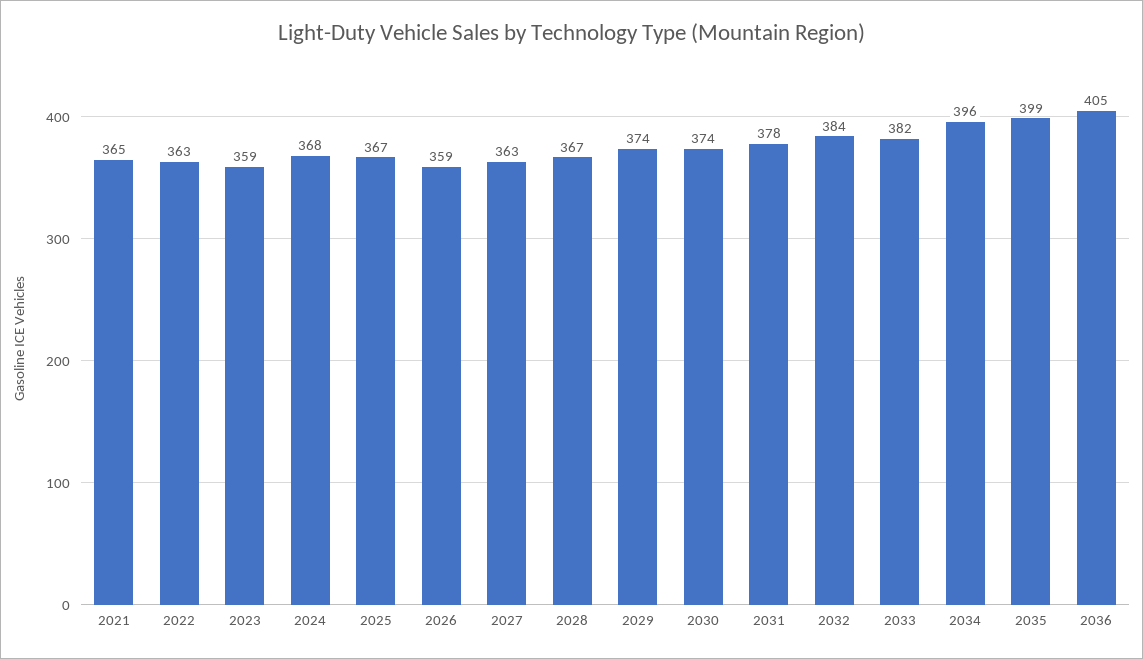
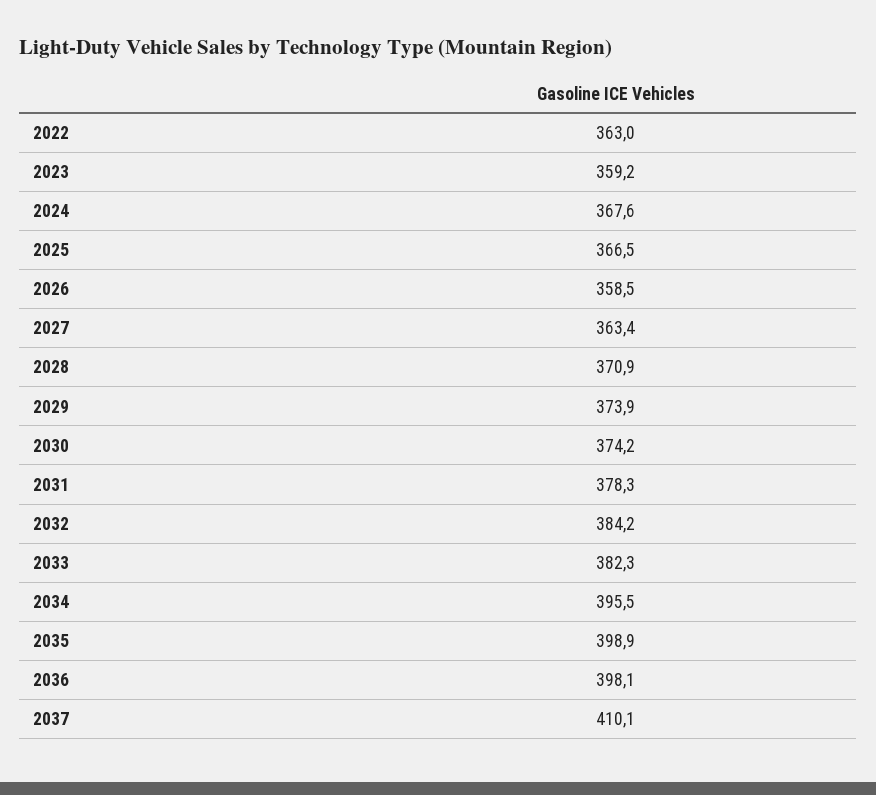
2021: 365 -> none
2028: 367 -> 370.9
2036: 405 -> 398.1
2037: none -> 410.1

